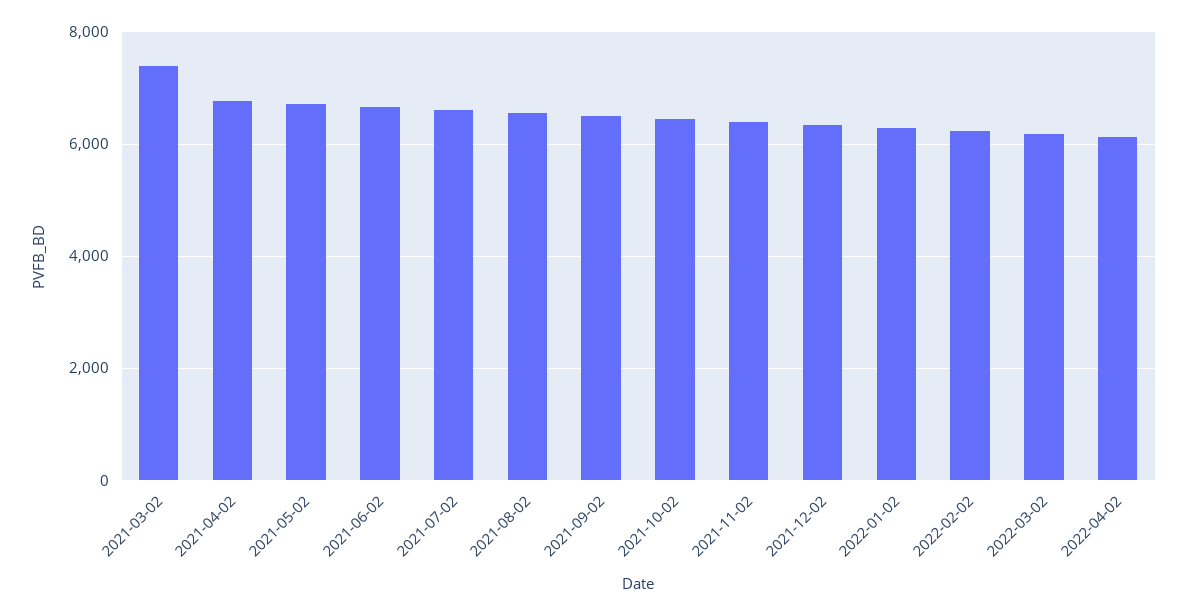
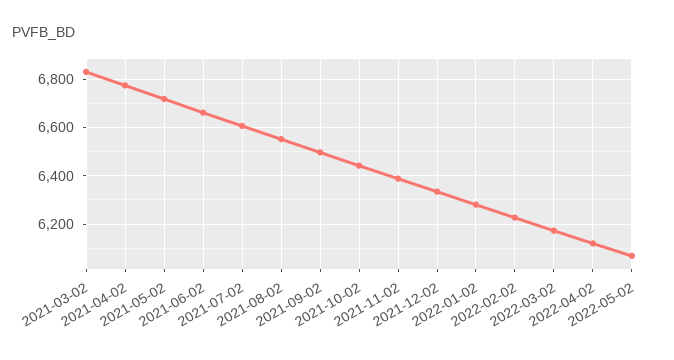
2021-03-02: 7400 -> 6825
2022-05-02: none -> 6075

